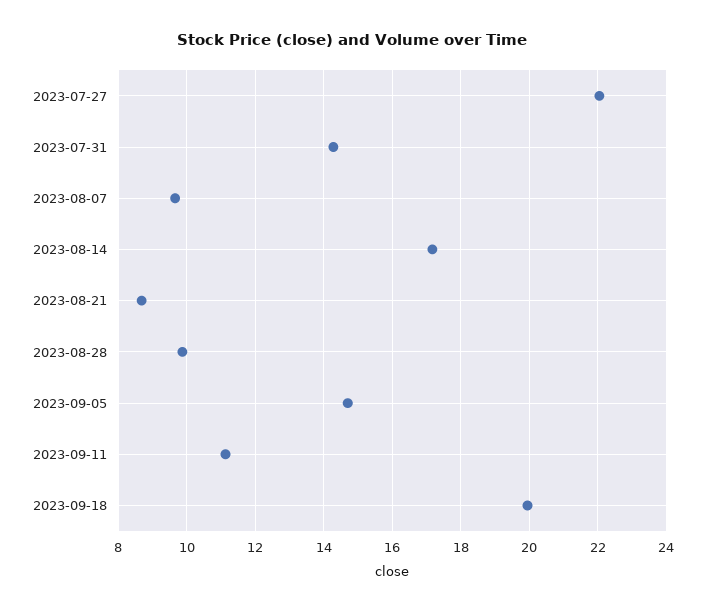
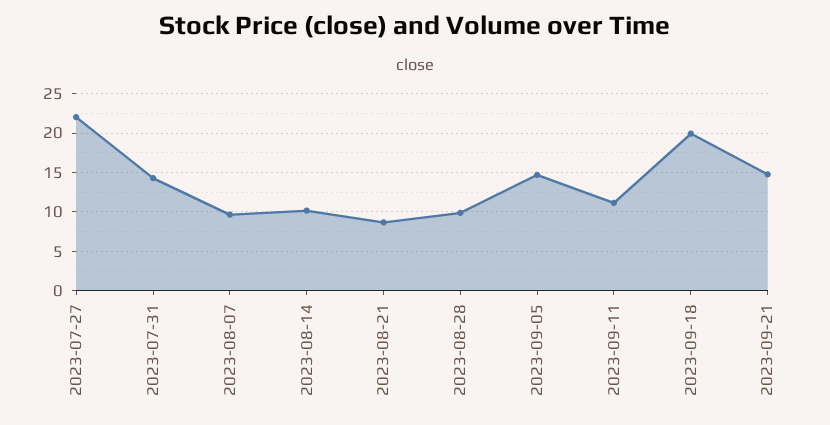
2023-08-14: 17.2 -> 10
2023-09-21: none -> 15

